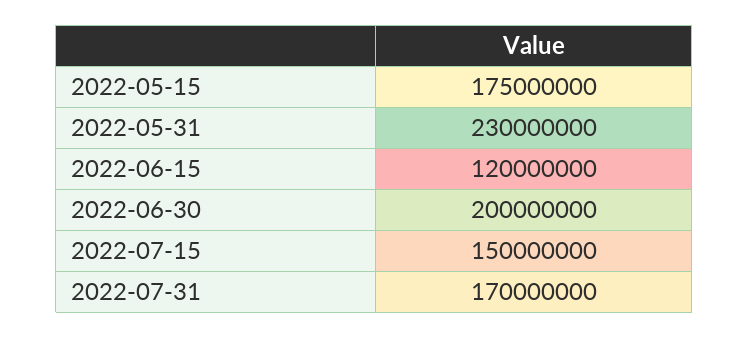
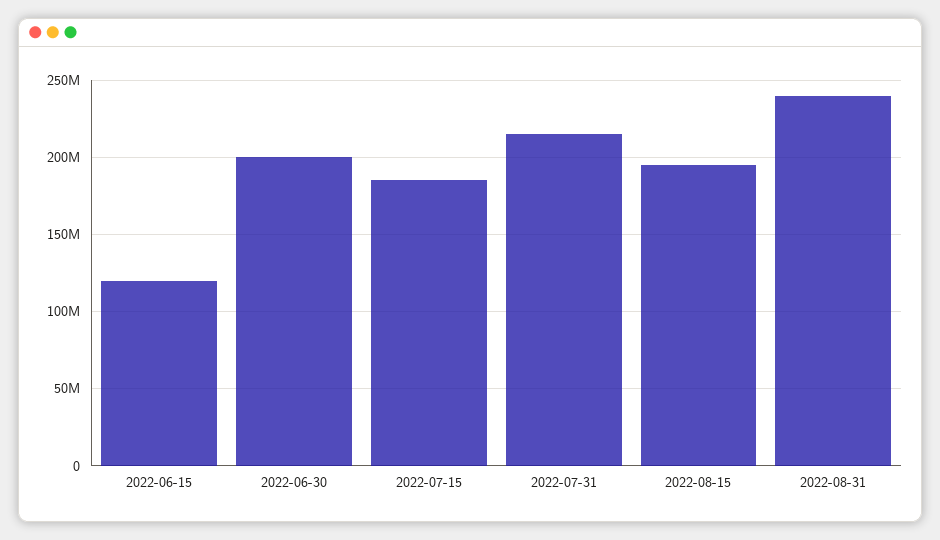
2022-05-15: 175000000 -> none
2022-05-31: 230000000 -> none
2022-07-15: 150000000 -> 185000000
2022-07-31: 170000000 -> 215000000
2022-08-15: none -> 195000000
2022-08-31: none -> 240000000

